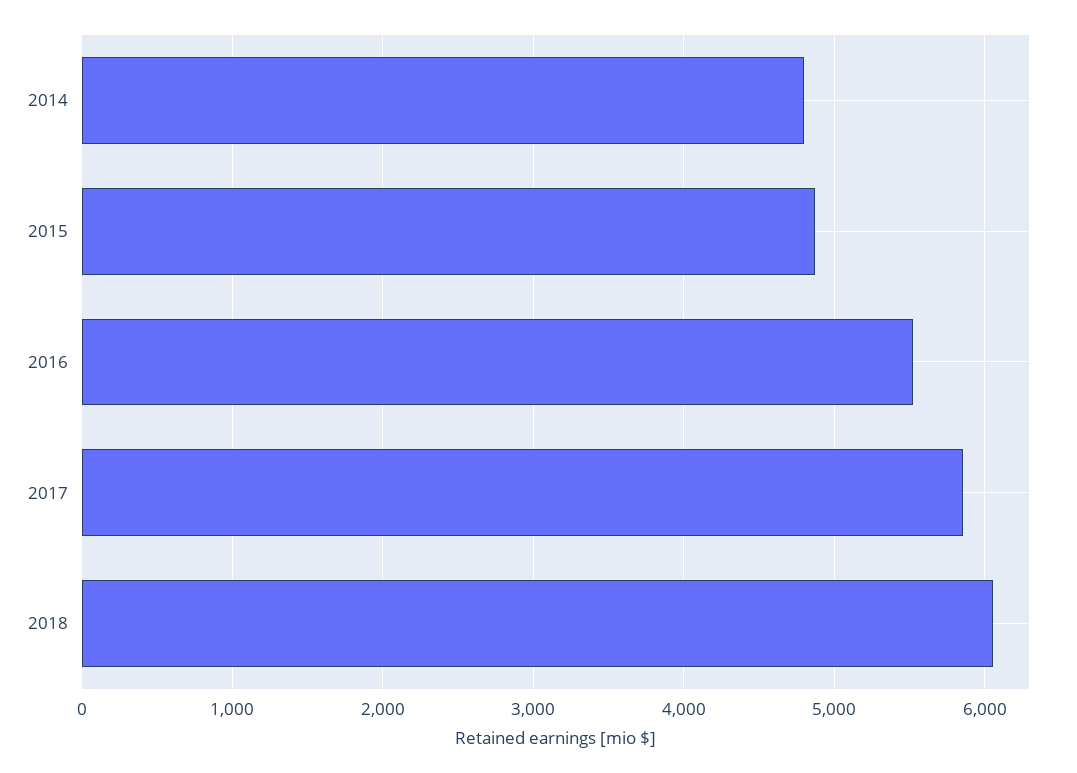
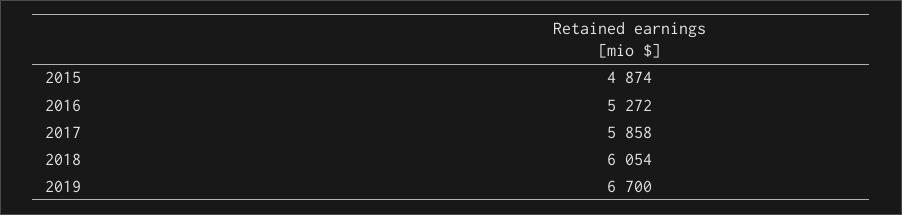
2014: 4800 -> none
2016: 5500 -> 5272
2019: none -> 6700

